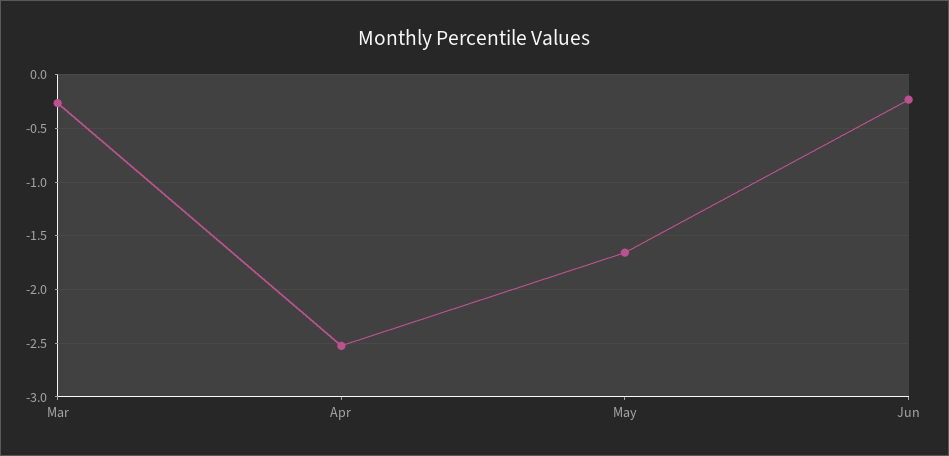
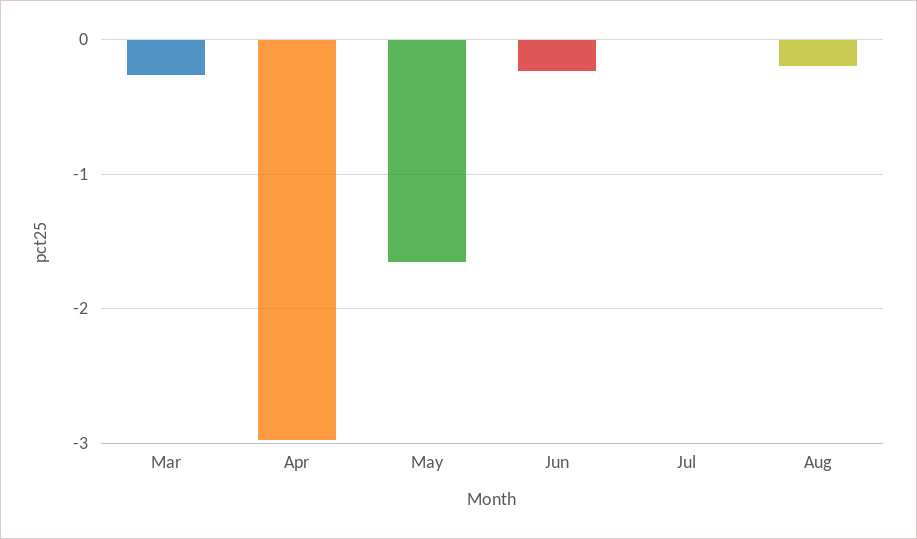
Apr: -2.5 -> -3
Jul: none -> 0
Aug: none -> -0.2

